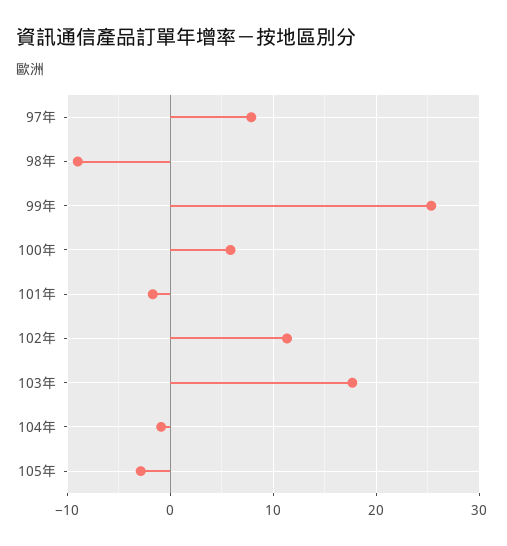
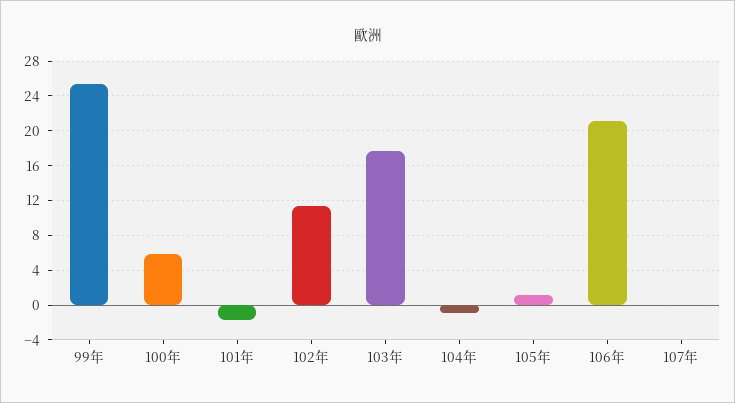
97年: 8 -> none
98年: -9 -> none
105年: -3 -> 1
106年: none -> 21
107年: none -> 0

